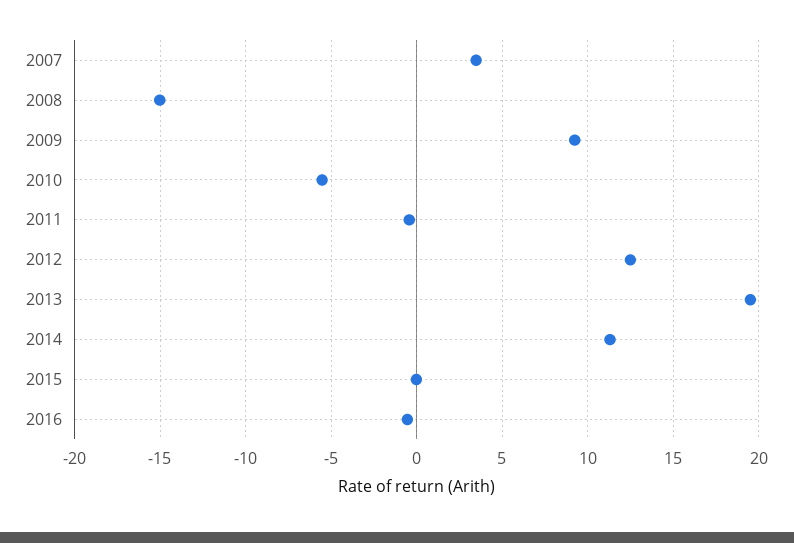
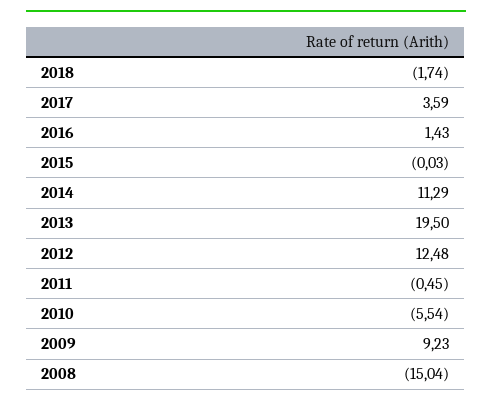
2007: 3.5 -> none
2016: -0.5 -> 1.43
2018: none -> -1.74
2017: none -> 3.59

